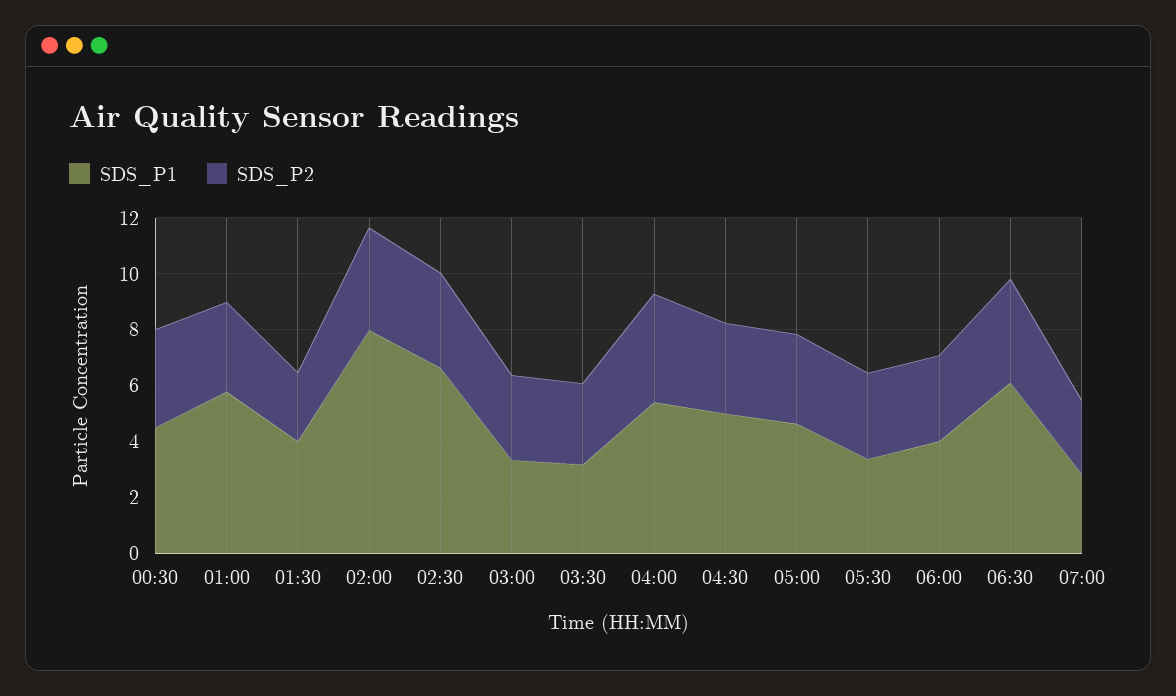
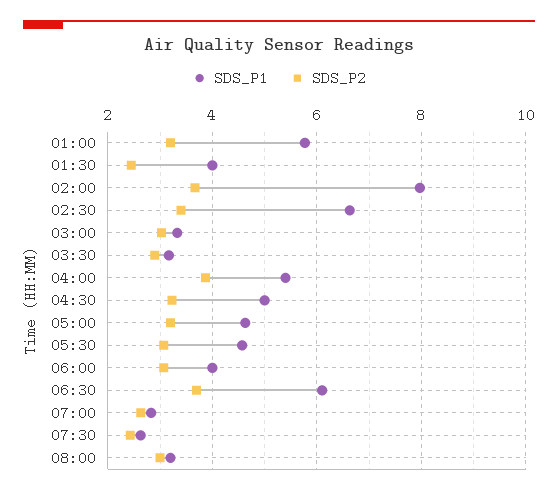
SDS_P1, 00:30: 4.5 -> none
SDS_P2, 00:30: 3.5 -> none
SDS_P1, 05:30: 3.5 -> 4.6
SDS_P1, 07:30: none -> 2.6
SDS_P2, 07:30: none -> 2.4
SDS_P1, 08:00: none -> 3.2
SDS_P2, 08:00: none -> 3

